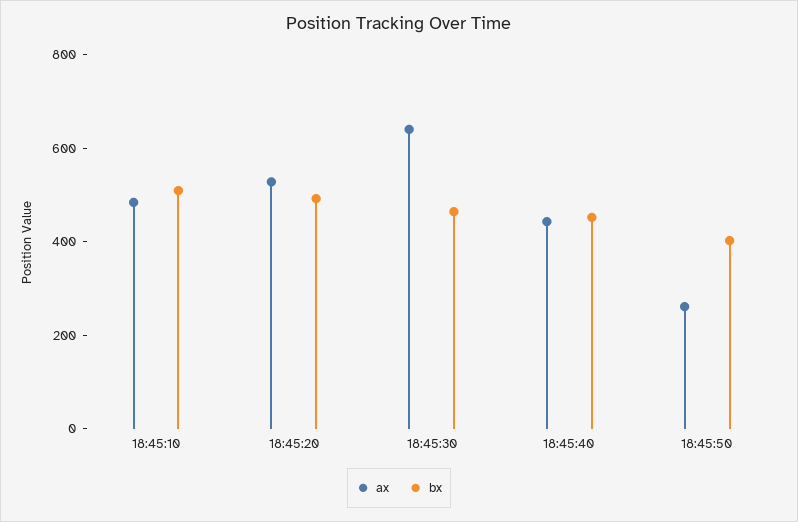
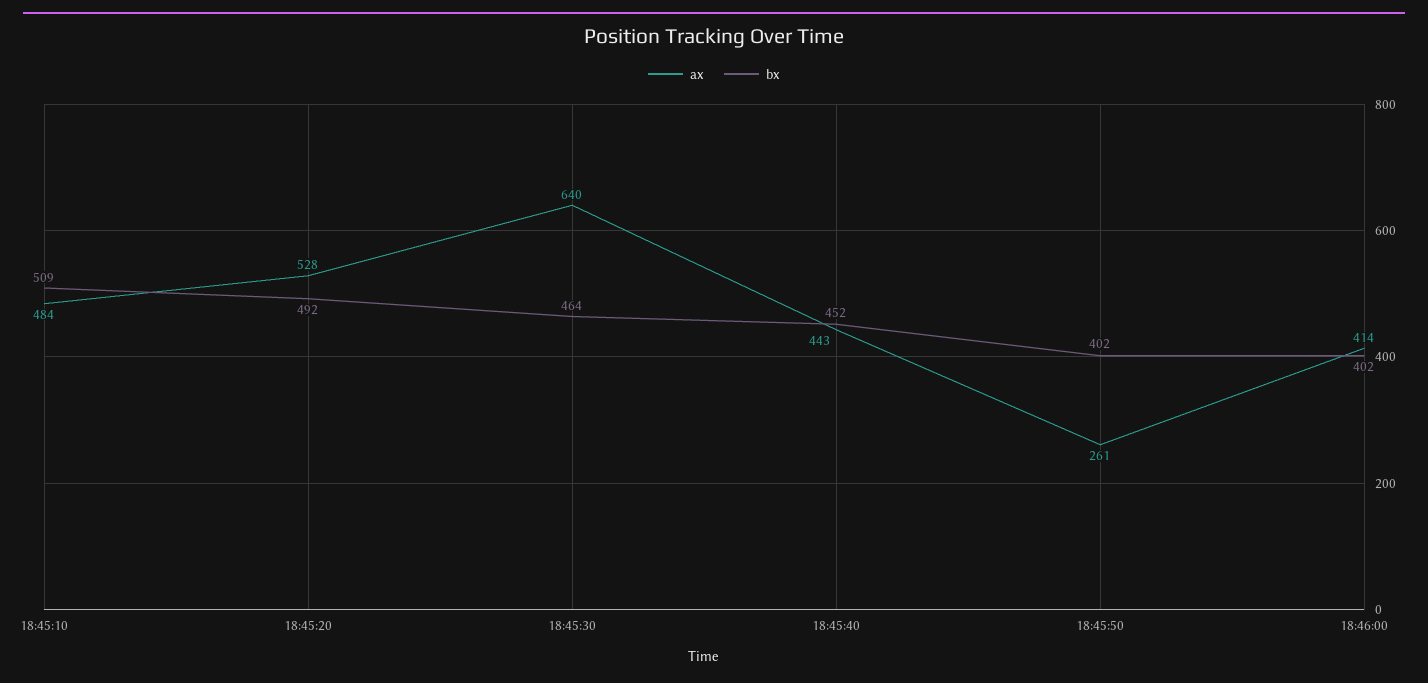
ax, 18:46:00: none -> 414
bx, 18:46:00: none -> 402

